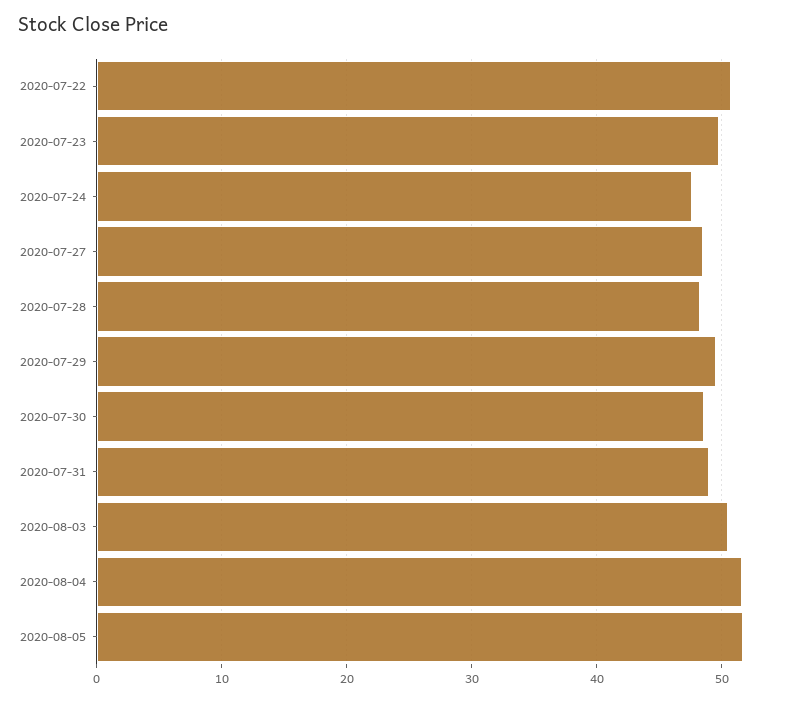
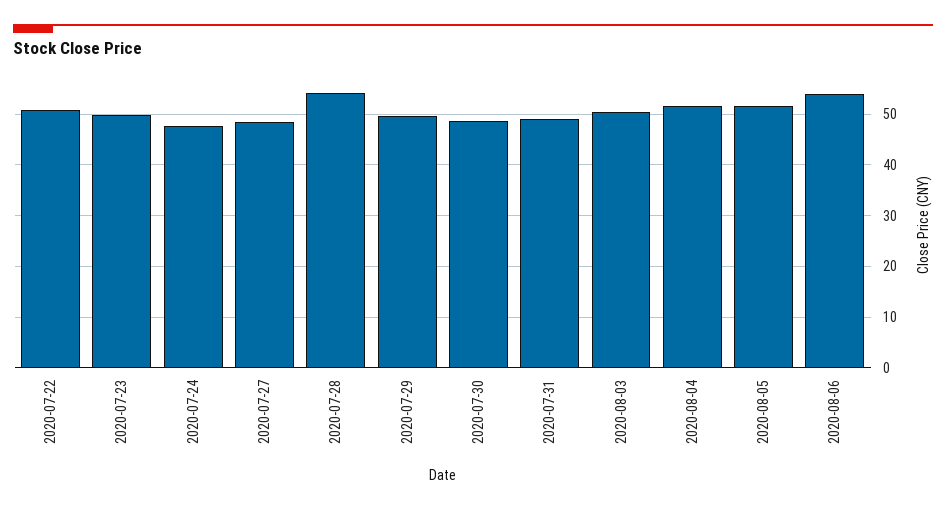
2020-07-28: 48 -> 54
2020-08-06: none -> 54

